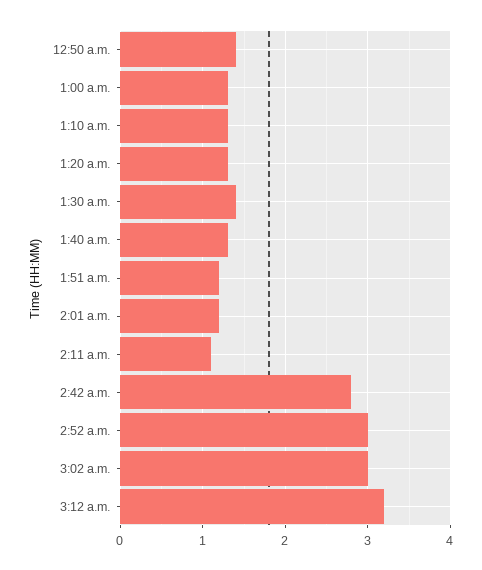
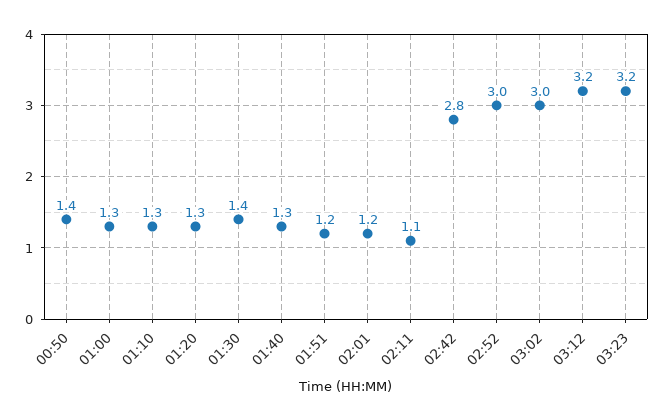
03:23: none -> 3.2

